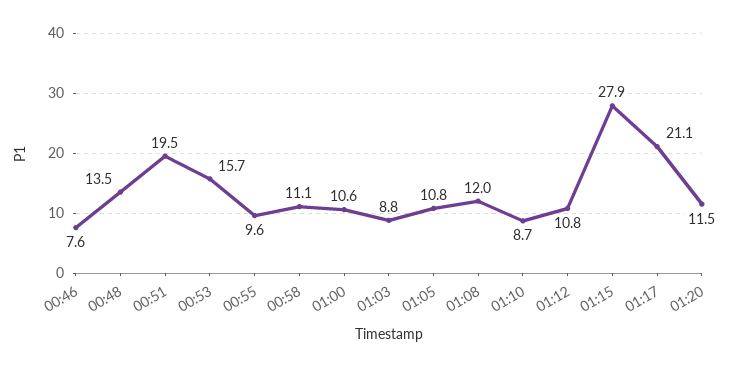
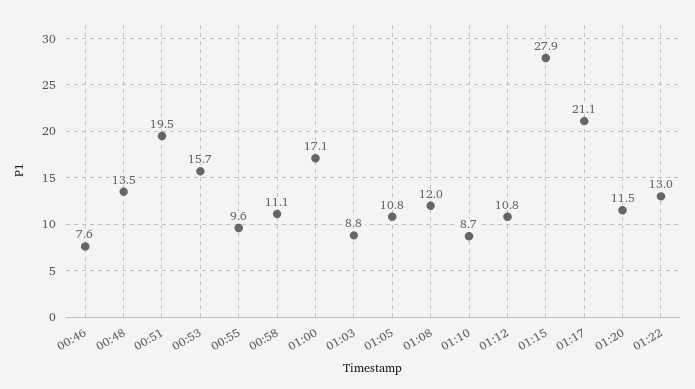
01:00: 10.6 -> 17.1
01:22: none -> 13

